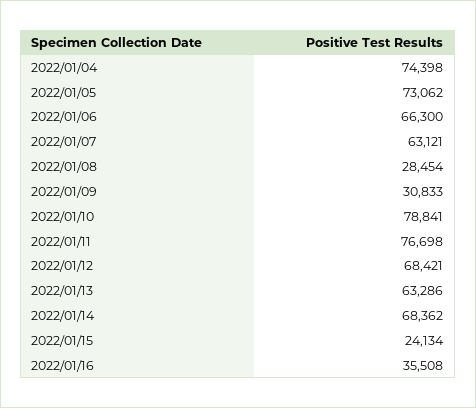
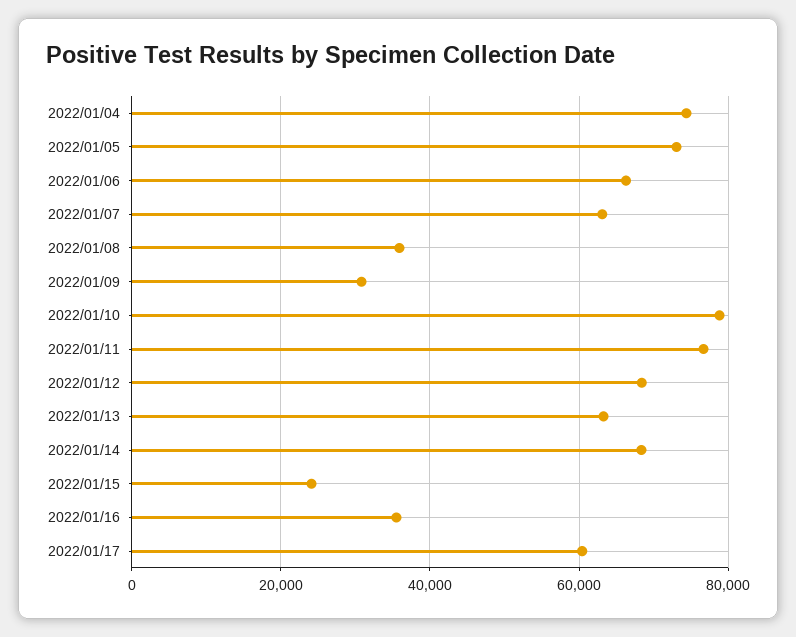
2022/01/08: 28454 -> 36000
2022/01/17: none -> 60000

